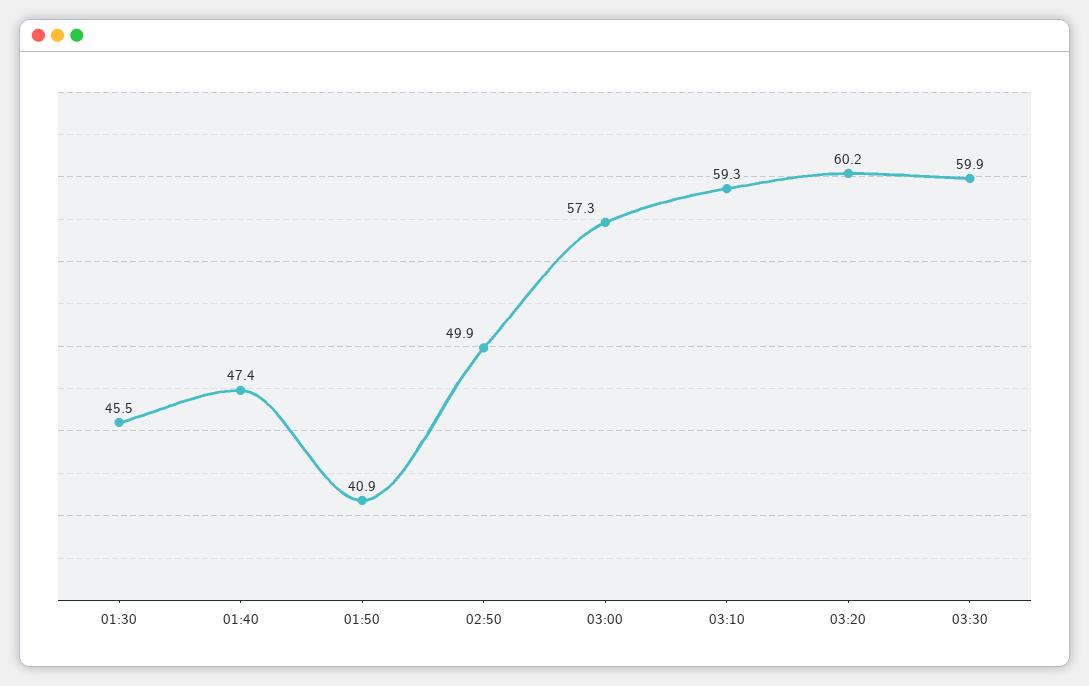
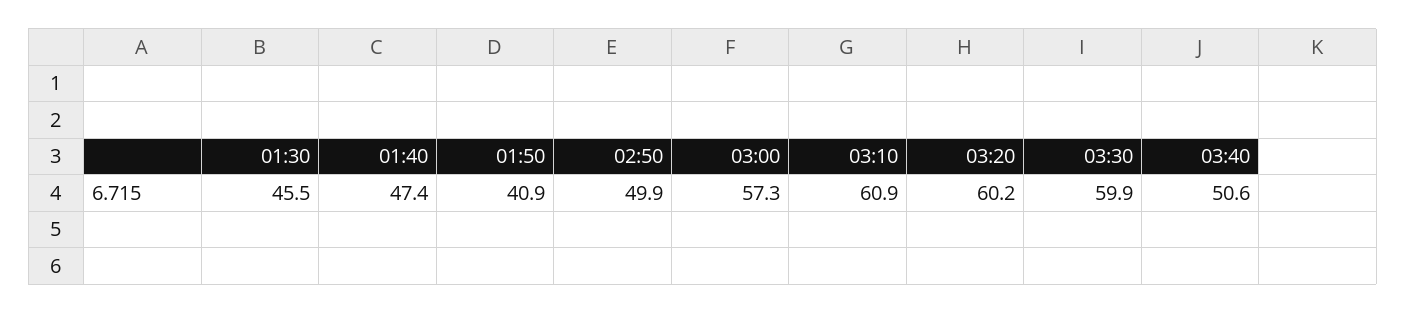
03:10: 59.3 -> 60.9
03:40: none -> 50.6

